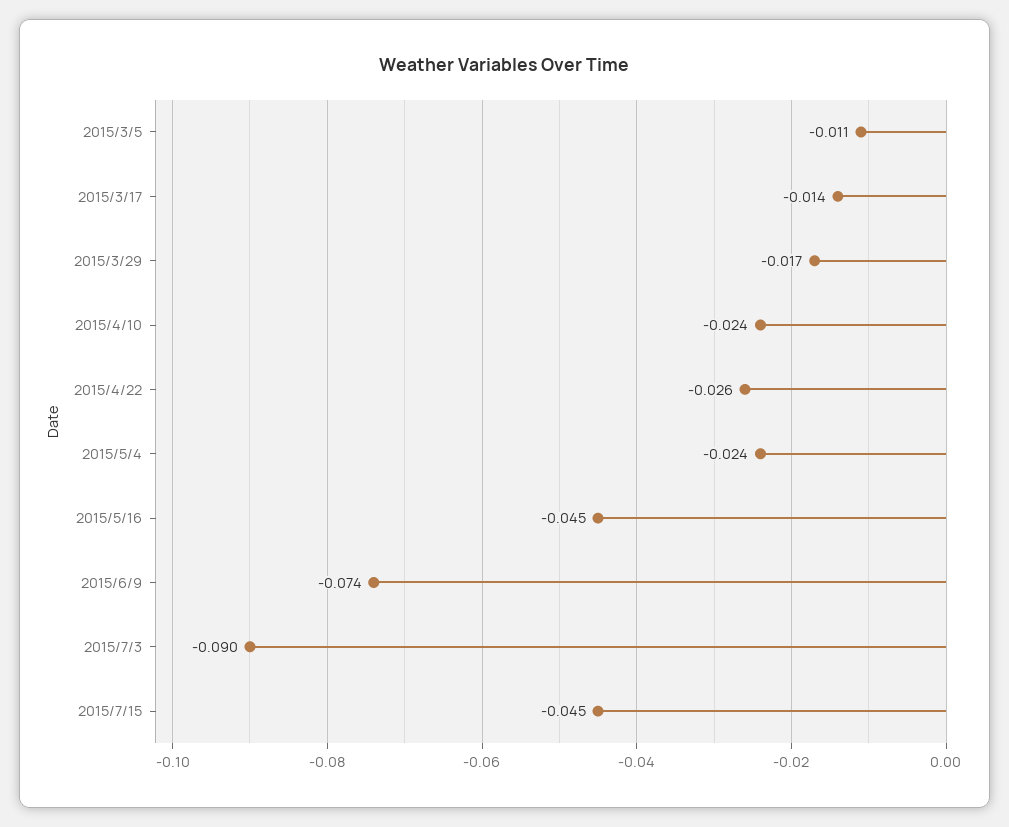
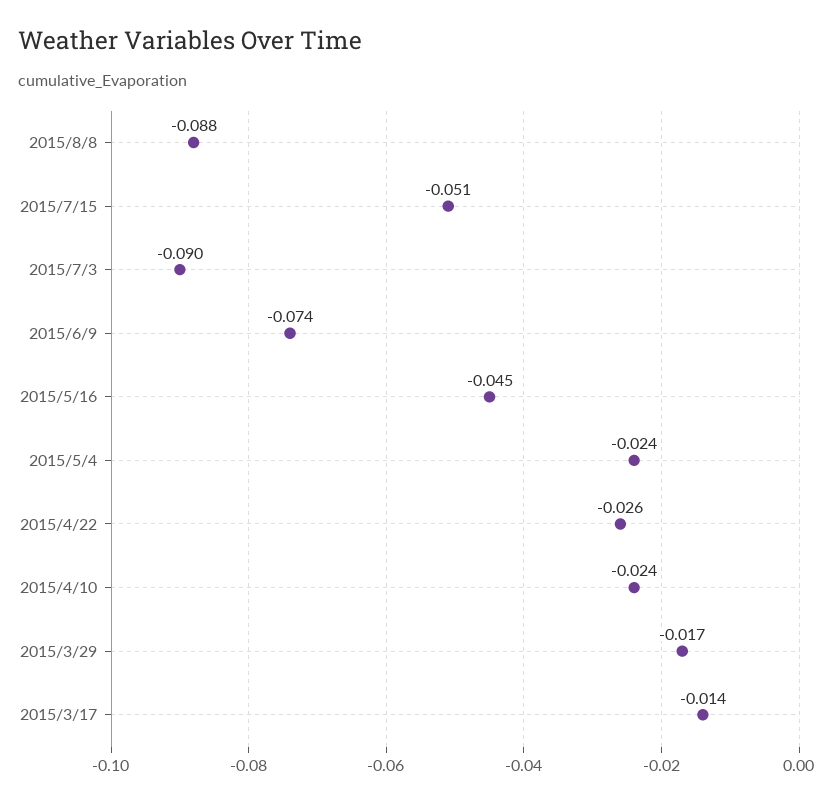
2015/3/5: -0.011 -> none
2015/7/15: -0.045 -> -0.051
2015/8/8: none -> -0.088

